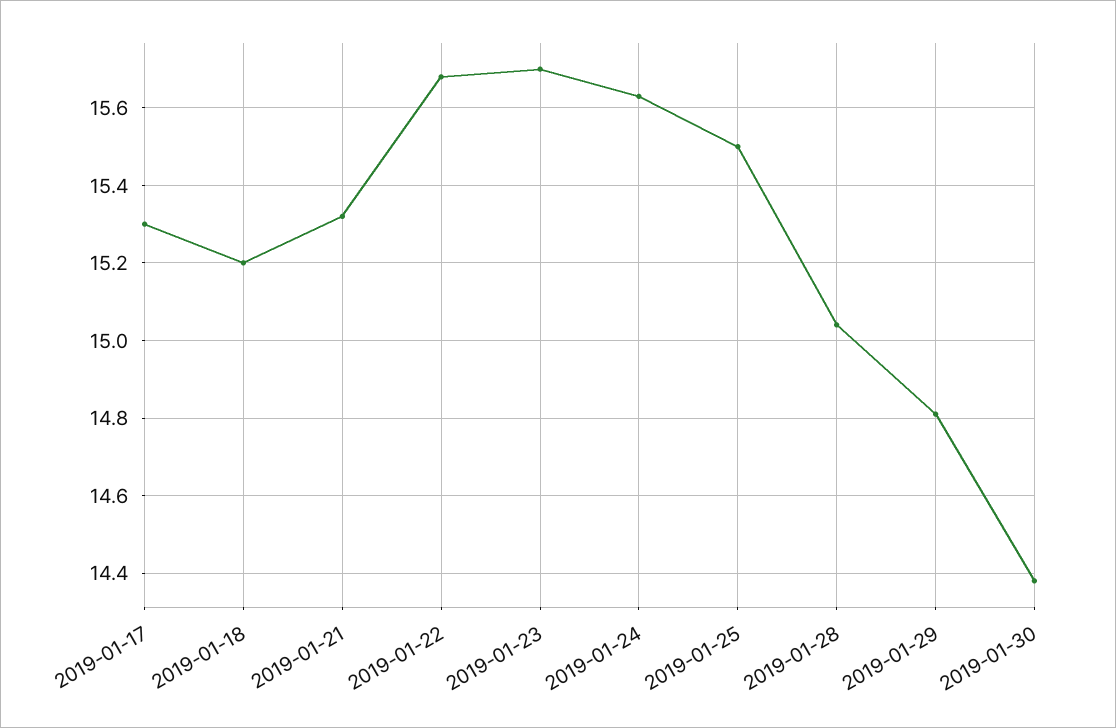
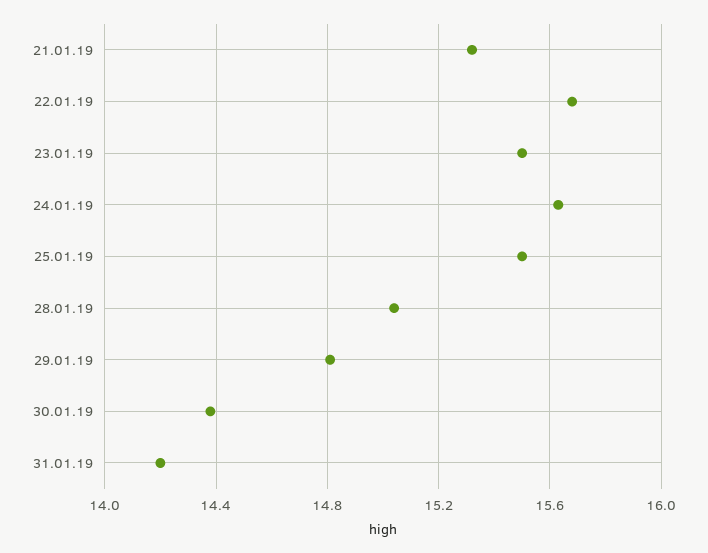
2019-01-17: 15.3 -> none
2019-01-18: 15.2 -> none
2019-01-23: 15.7 -> 15.5
31.01.19: none -> 14.2

